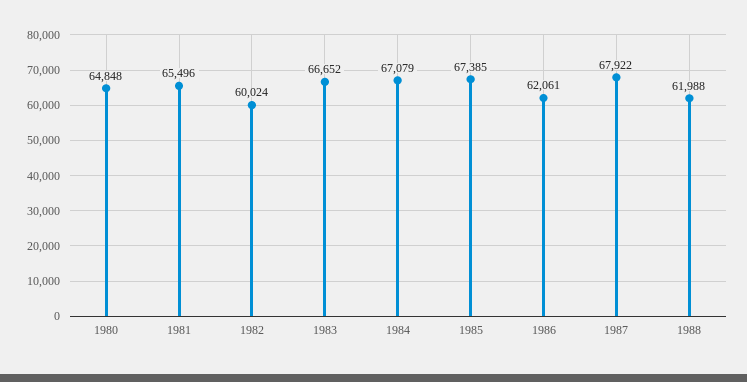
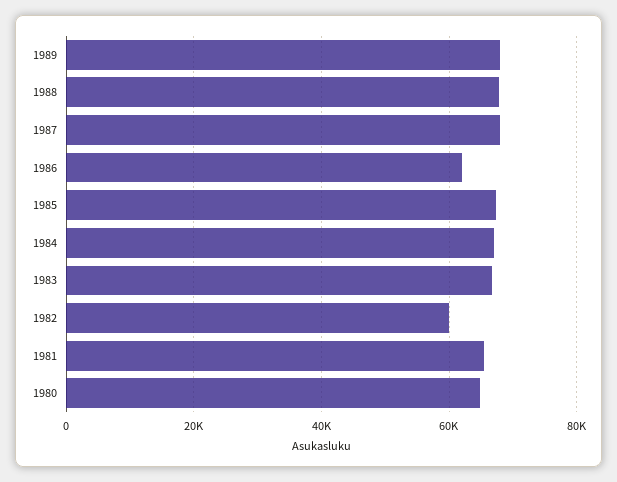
1988: 61988 -> 68000
1989: none -> 68000

